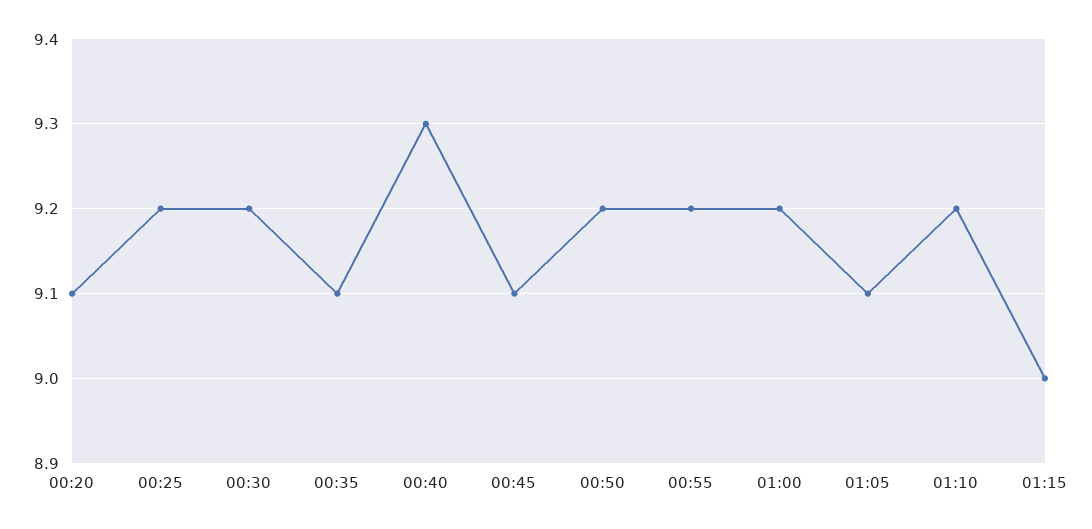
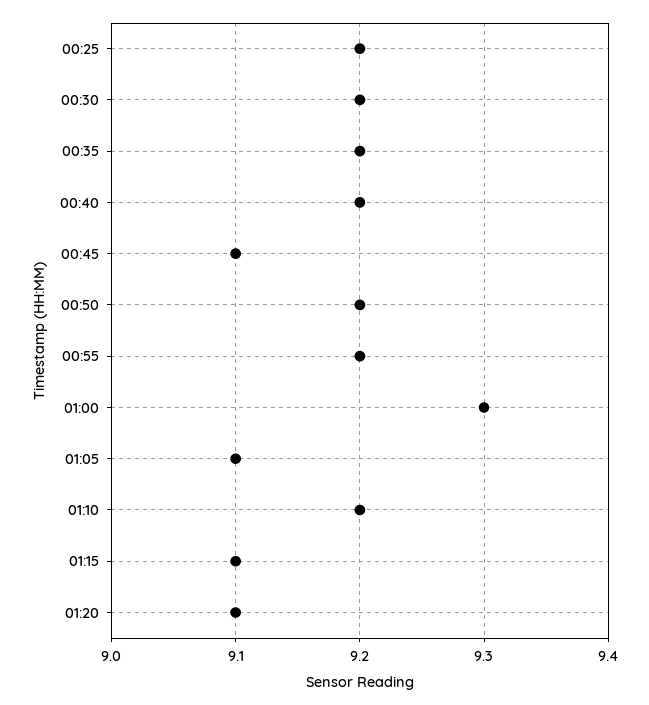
00:20: 9.1 -> none
00:35: 9.1 -> 9.2
00:40: 9.3 -> 9.2
01:00: 9.2 -> 9.3
01:15: 9 -> 9.1
01:20: none -> 9.1

